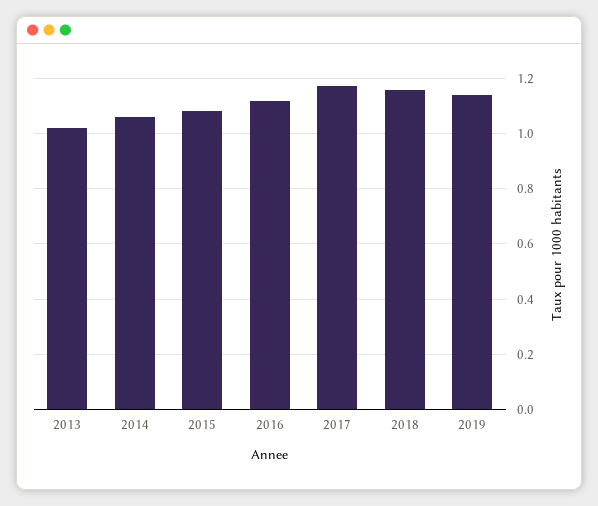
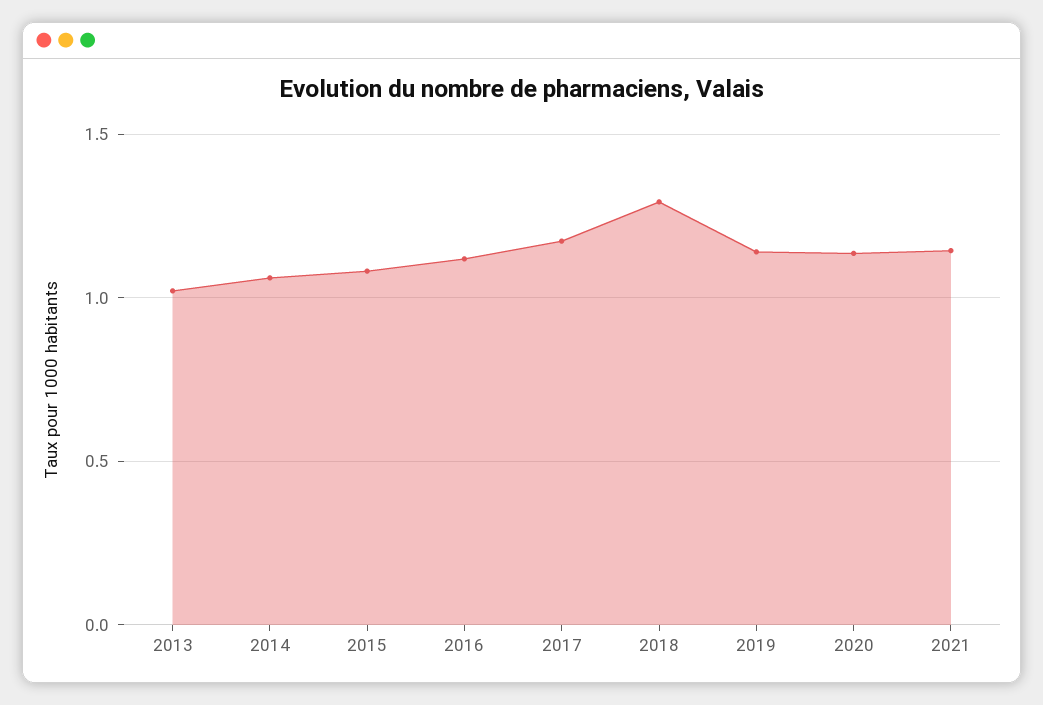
2018: 1.15 -> 1.3
2020: none -> 1.15
2021: none -> 1.15

